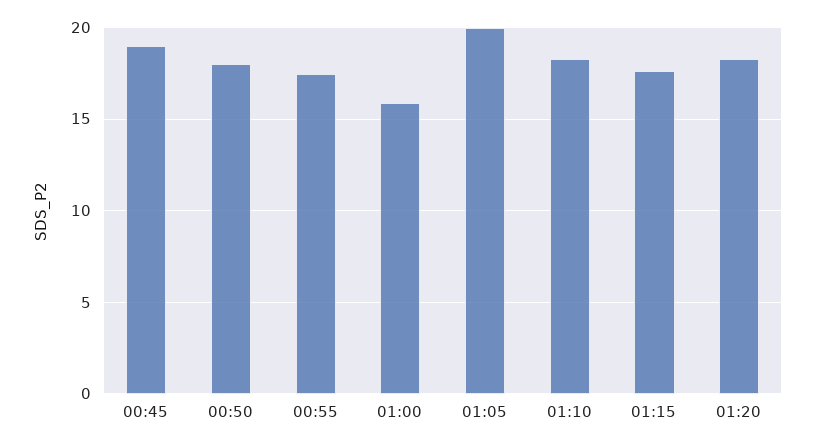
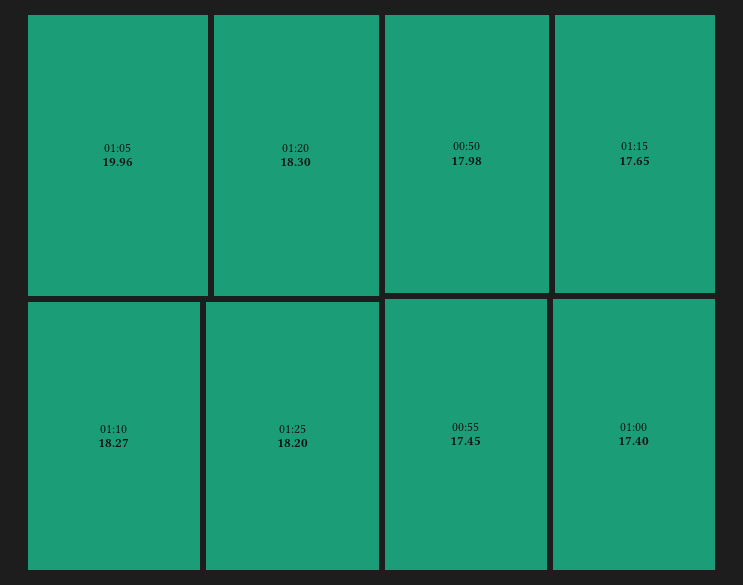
00:45: 19 -> none
01:00: 16 -> 17.4
01:25: none -> 18.2

